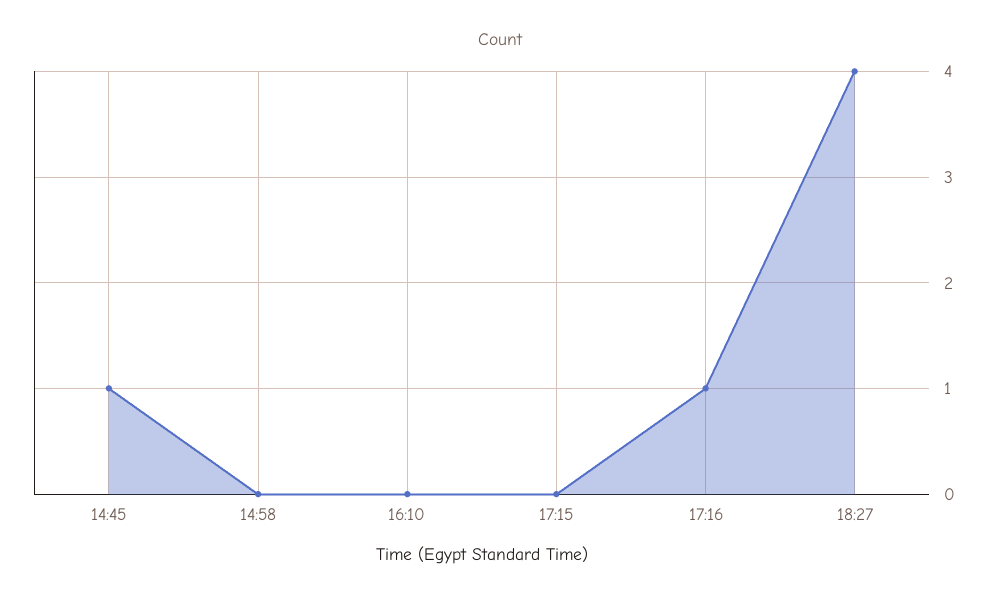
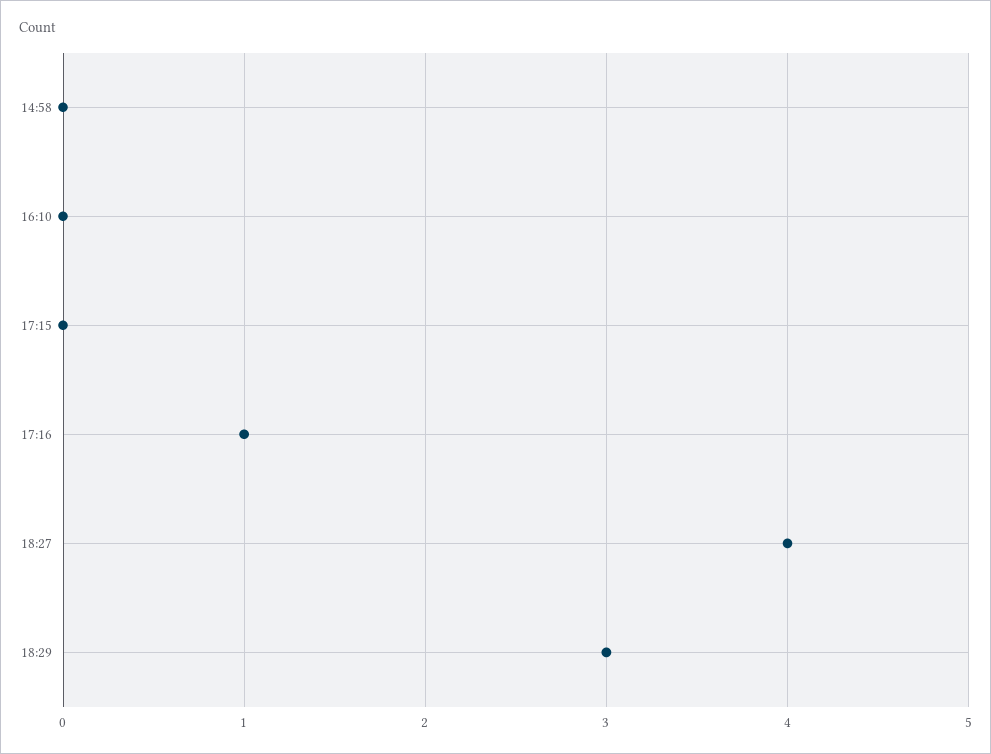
14:45: 1 -> none
18:29: none -> 3

